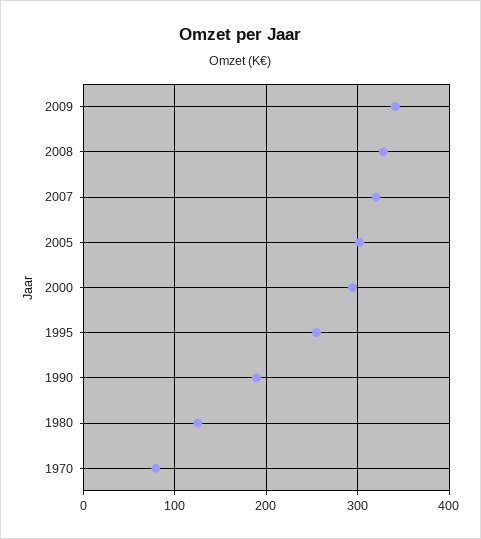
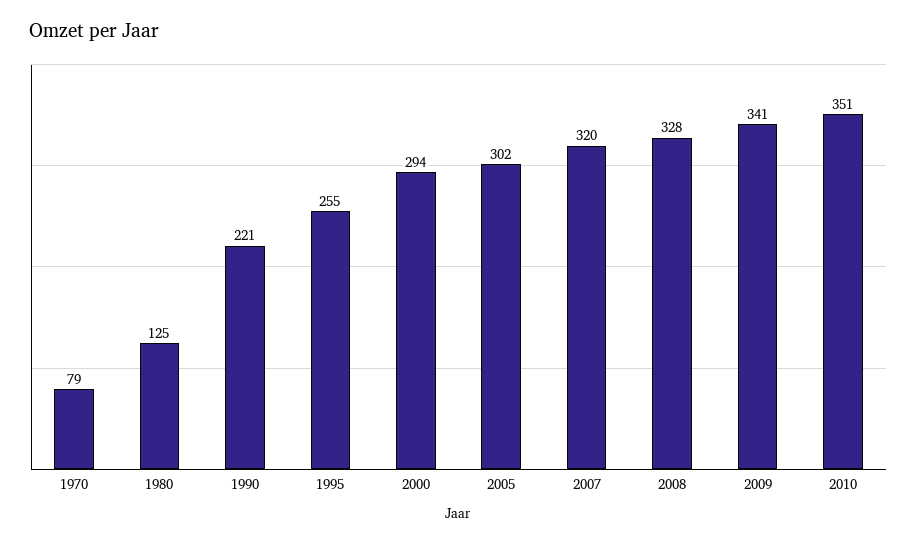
1990: 190 -> 221
2010: none -> 351

